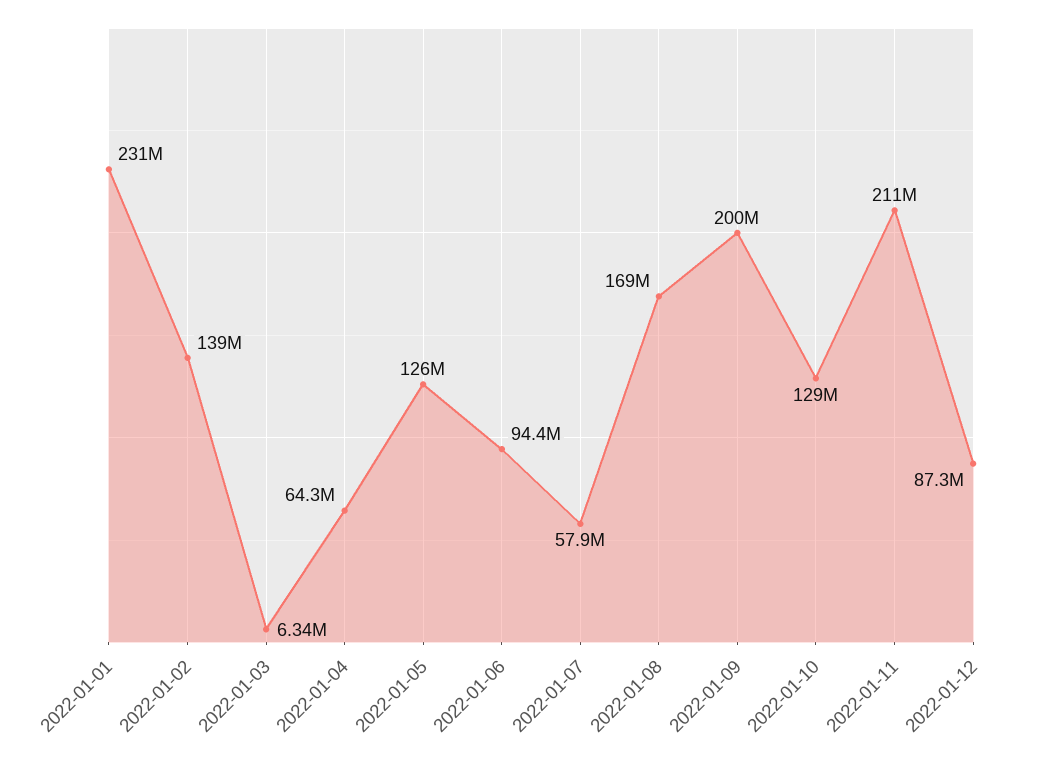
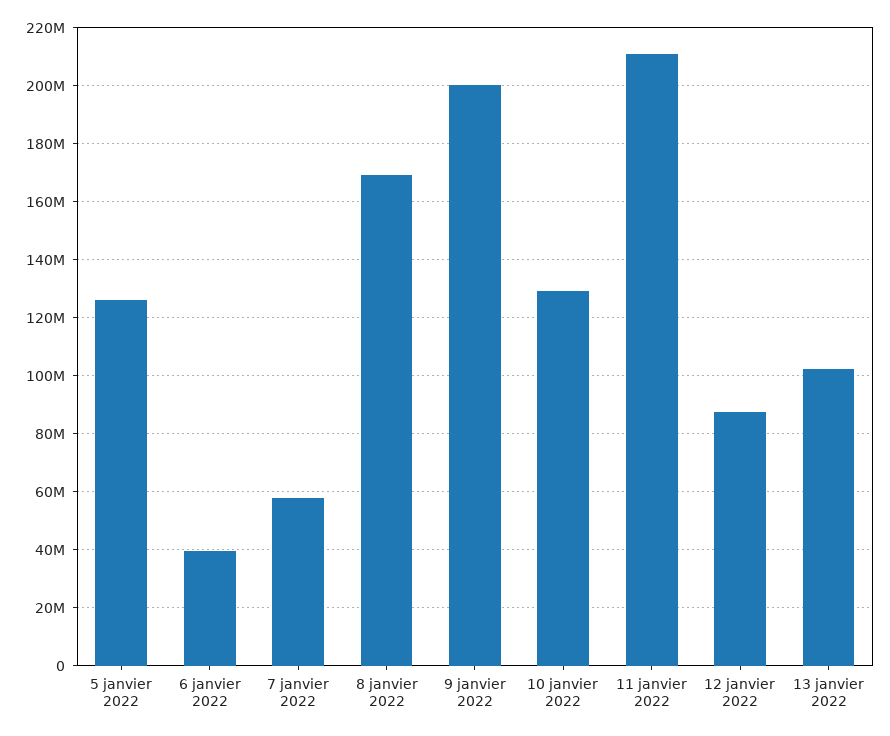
2022-01-01: 231000000 -> none
2022-01-02: 139000000 -> none
2022-01-03: 6340000 -> none
2022-01-04: 64300000 -> none
2022-01-06: 94400000 -> 40000000
13 janvier 2022: none -> 102500000

